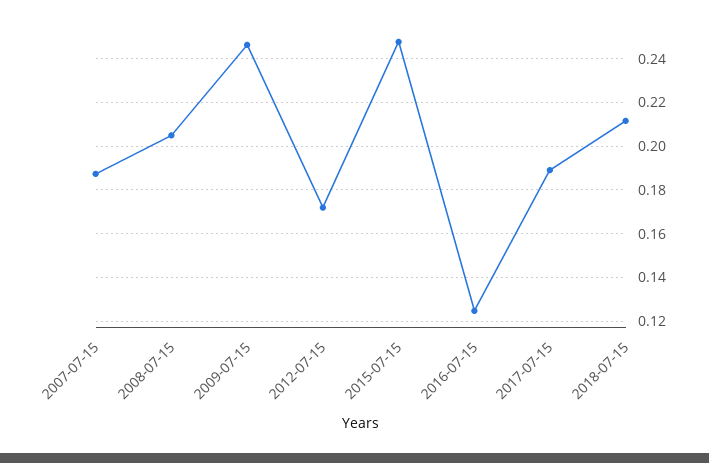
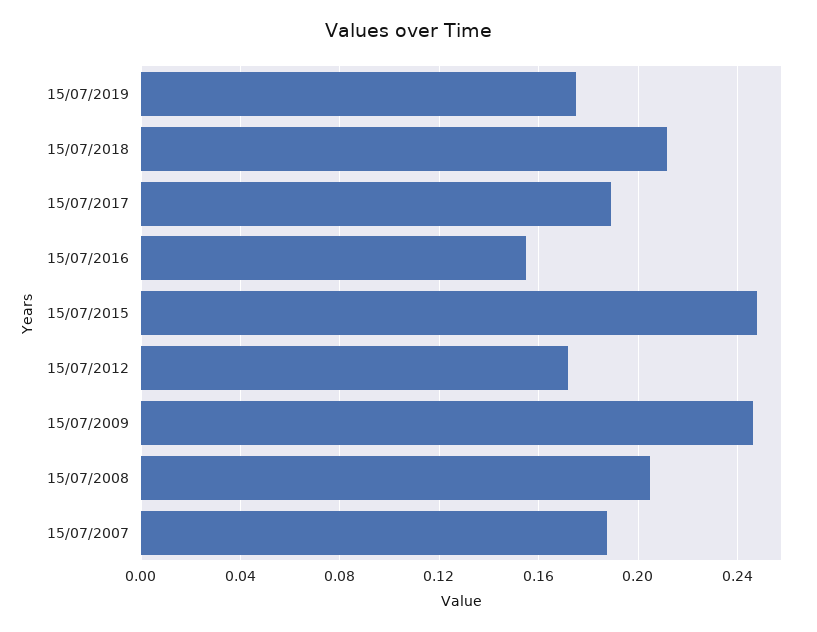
2016-07-15: 0.125 -> 0.155
15/07/2019: none -> 0.175

